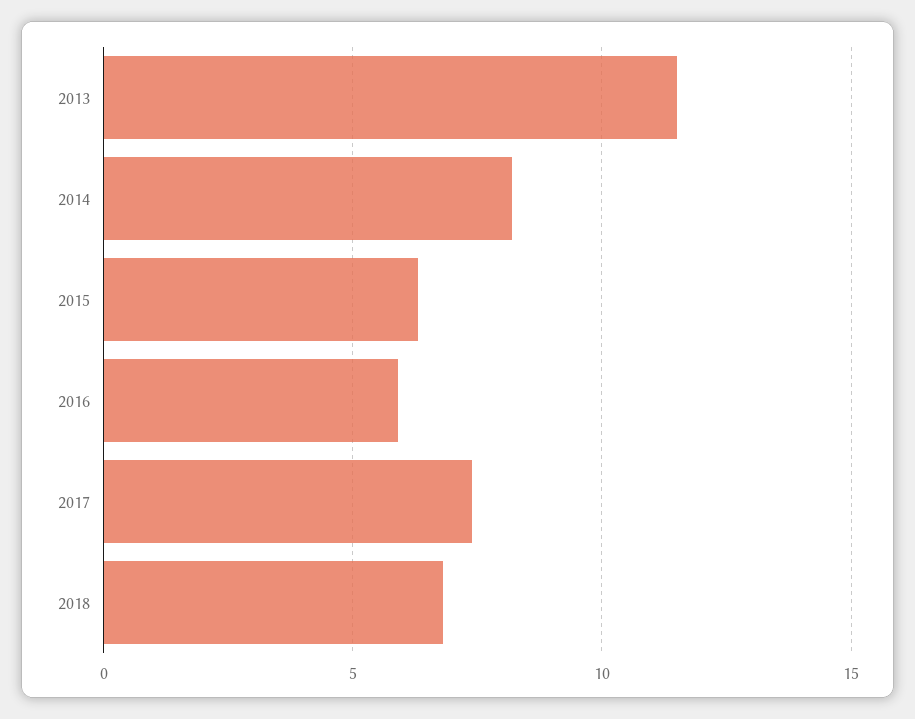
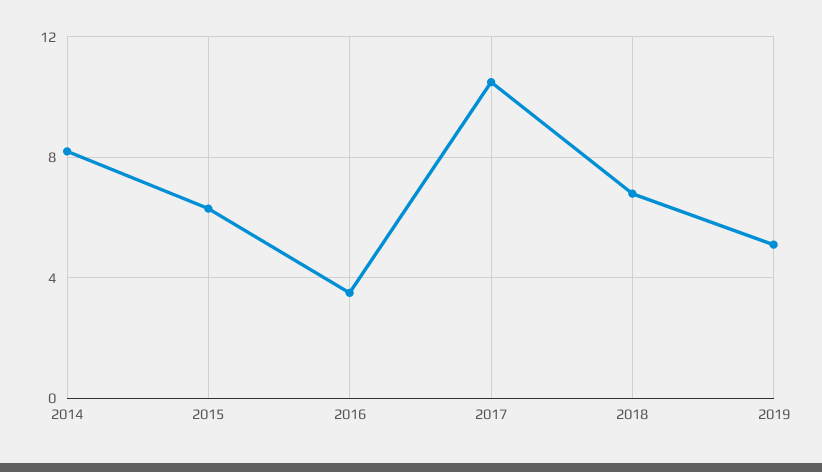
2013: 11.5 -> none
2016: 6 -> 3.5
2017: 7.5 -> 10.5
2019: none -> 5

